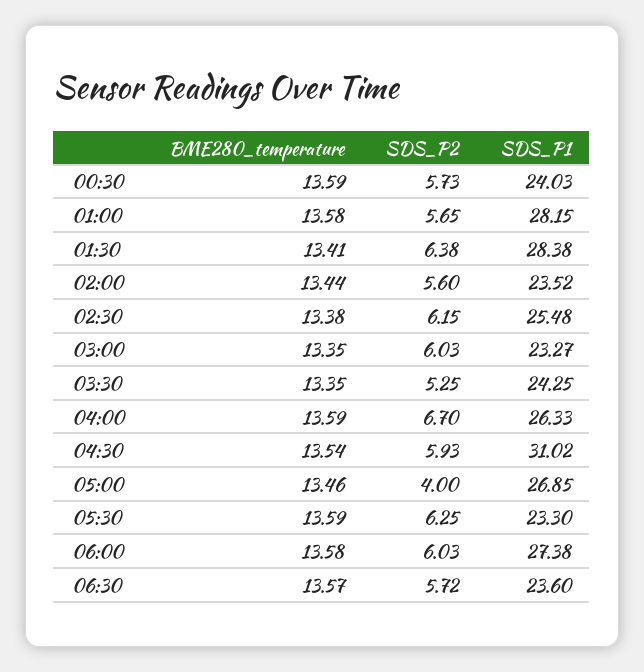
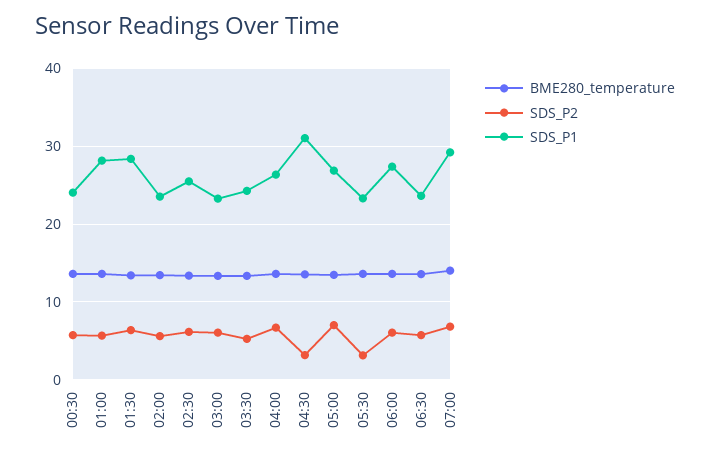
SDS_P2, 04:30: 5.93 -> 3
SDS_P2, 05:00: 4 -> 7
SDS_P2, 05:30: 6.25 -> 3
BME280_temperature, 07:00: none -> 14
SDS_P2, 07:00: none -> 7
SDS_P1, 07:00: none -> 29

